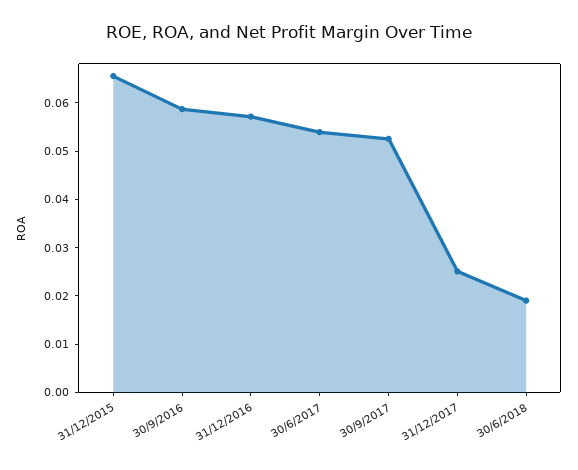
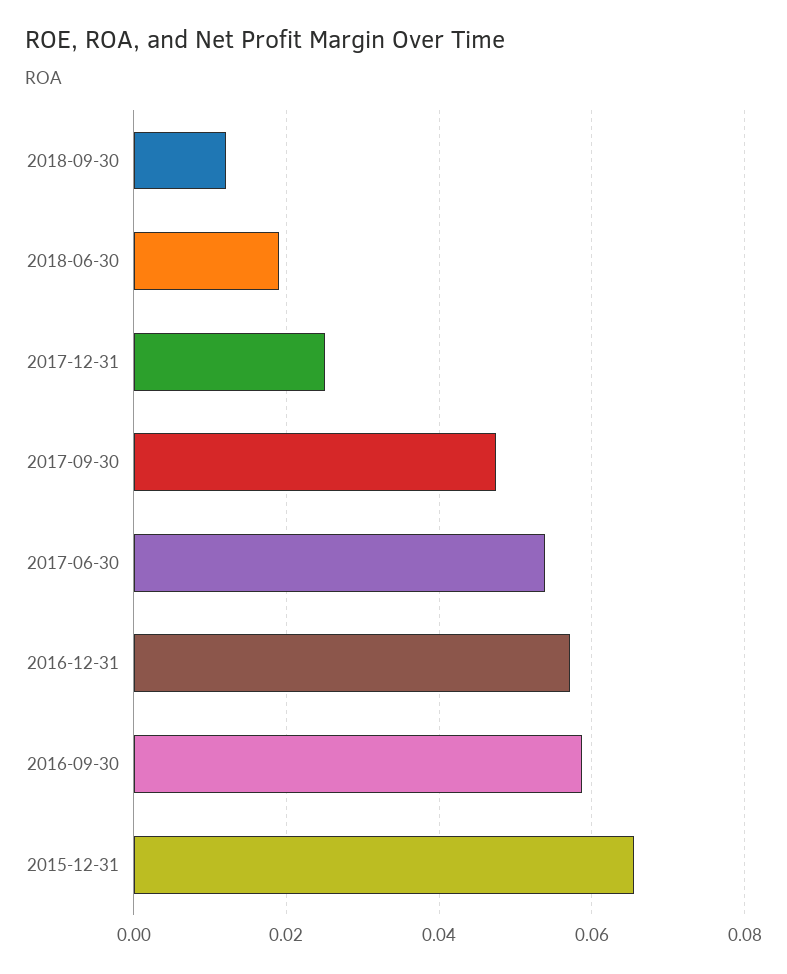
30/9/2017: 0.052 -> 0.048
2018-09-30: none -> 0.012

